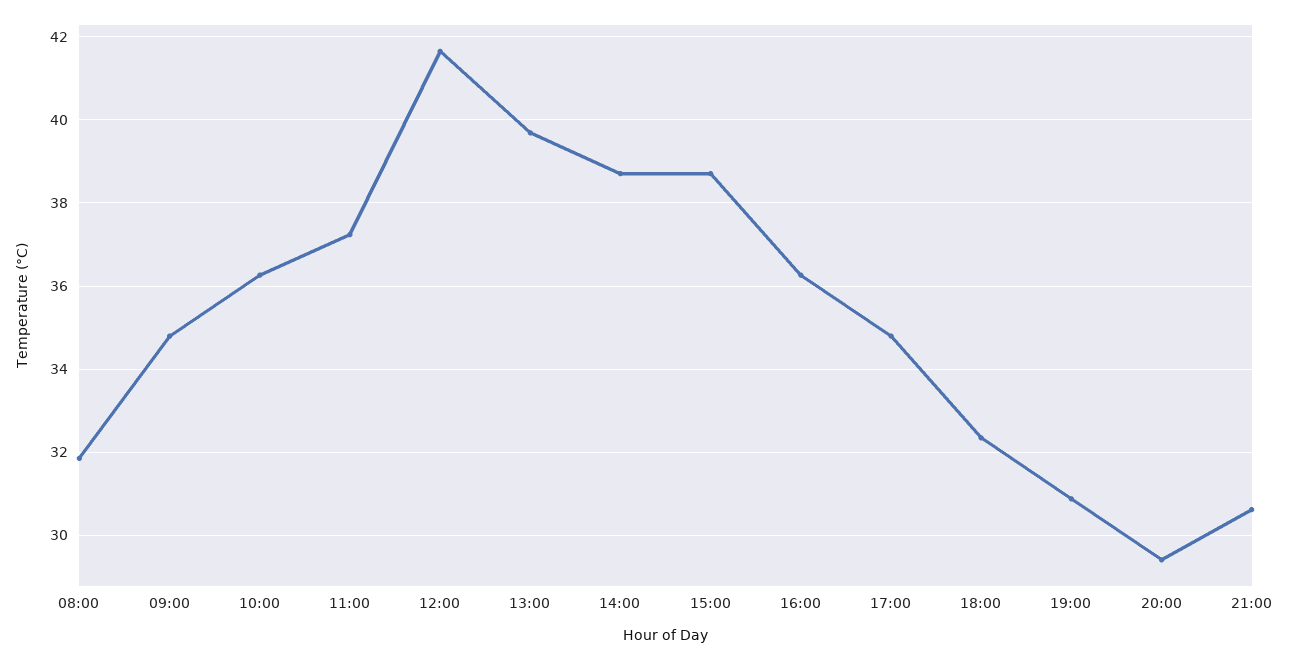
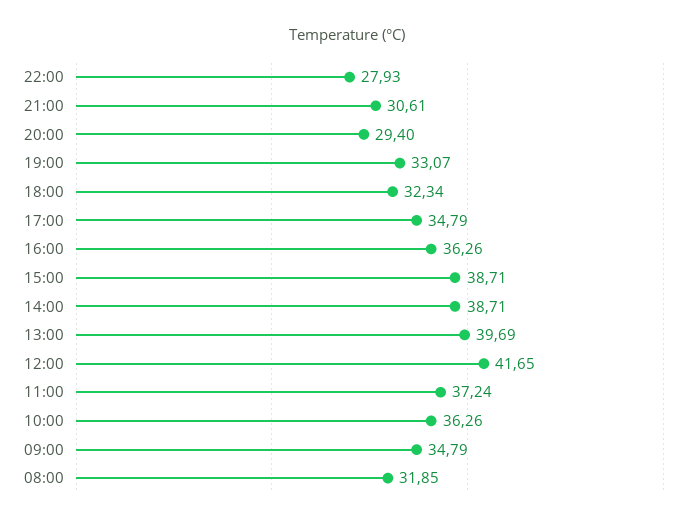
19:00: 30.8 -> 33.07
22:00: none -> 27.93

